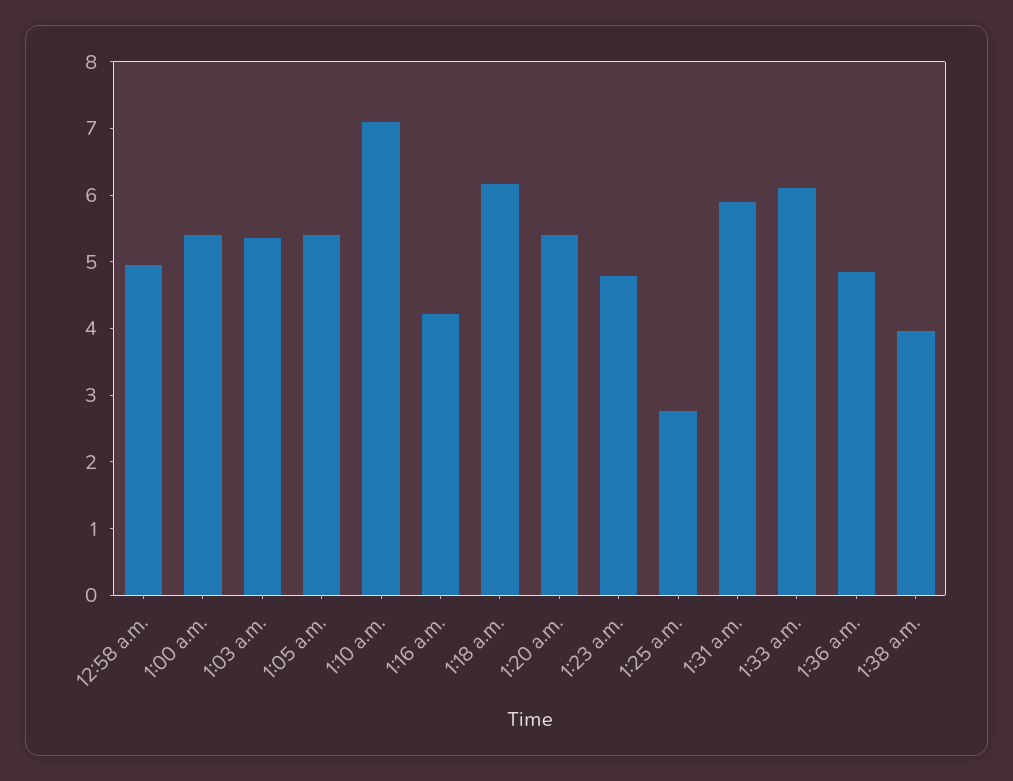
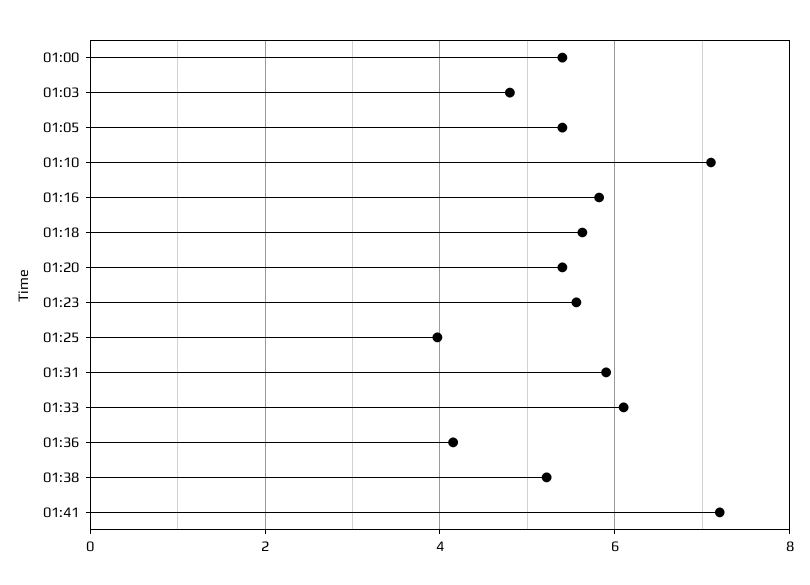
12:58 a.m.: 5 -> none
1:03 a.m.: 5.4 -> 4.8
1:16 a.m.: 4.2 -> 5.8
1:18 a.m.: 6.2 -> 5.6
1:23 a.m.: 4.8 -> 5.6
1:25 a.m.: 2.8 -> 4
1:36 a.m.: 4.8 -> 4.2
1:38 a.m.: 4 -> 5.2
01:41: none -> 7.2

